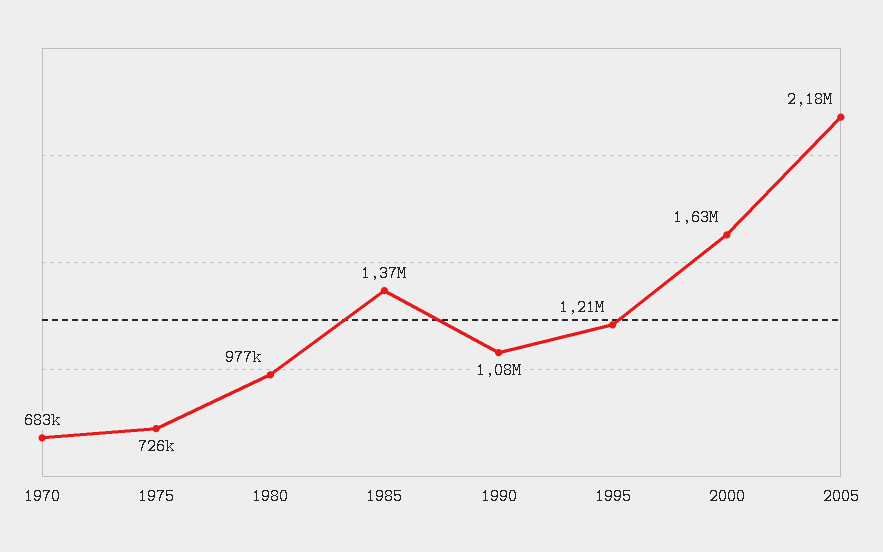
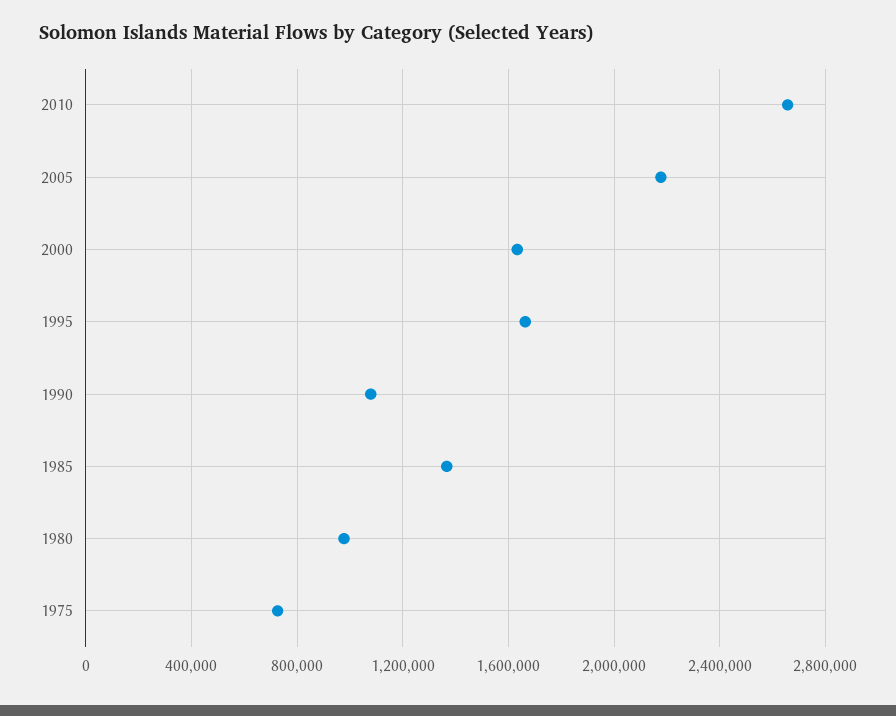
1970: 683000 -> none
1995: 1210000 -> 1650000
2010: none -> 2650000

